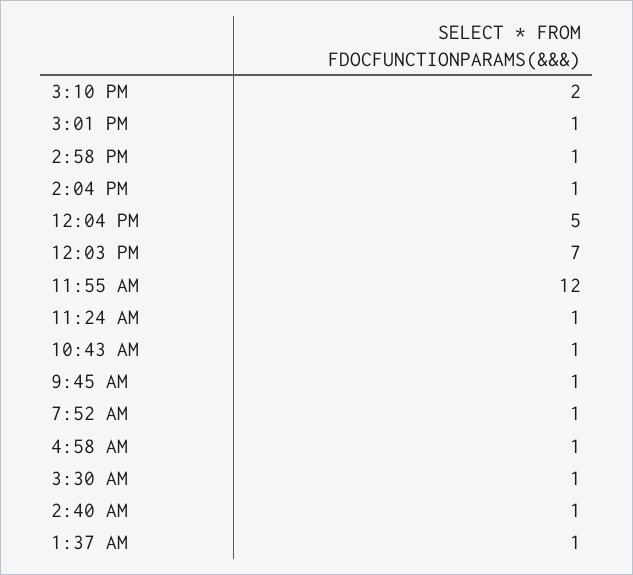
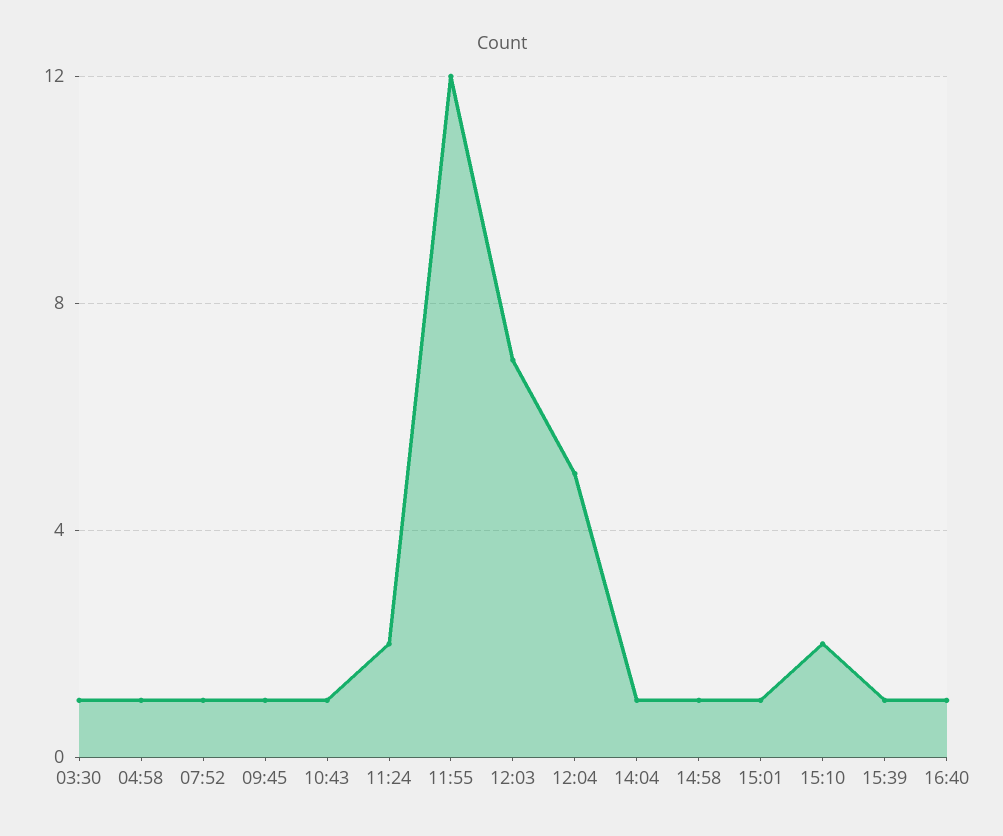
11:24 AM: 1 -> 2
2:40 AM: 1 -> none
1:37 AM: 1 -> none
15:39: none -> 1
16:40: none -> 1

